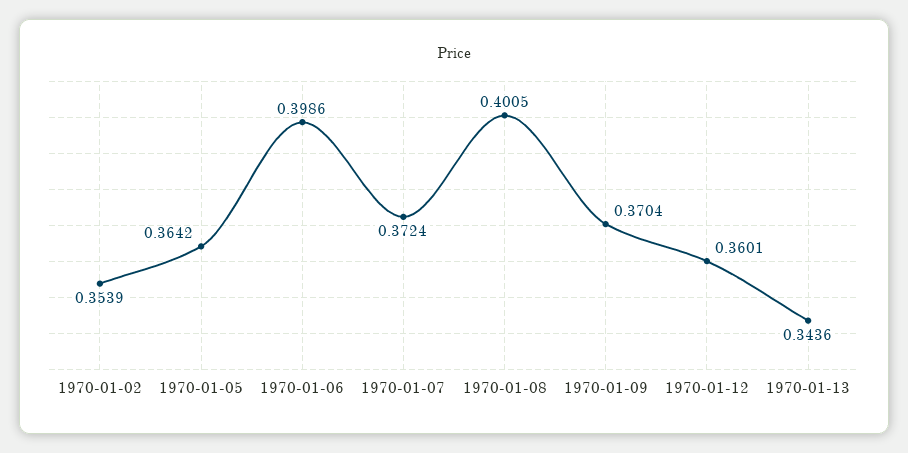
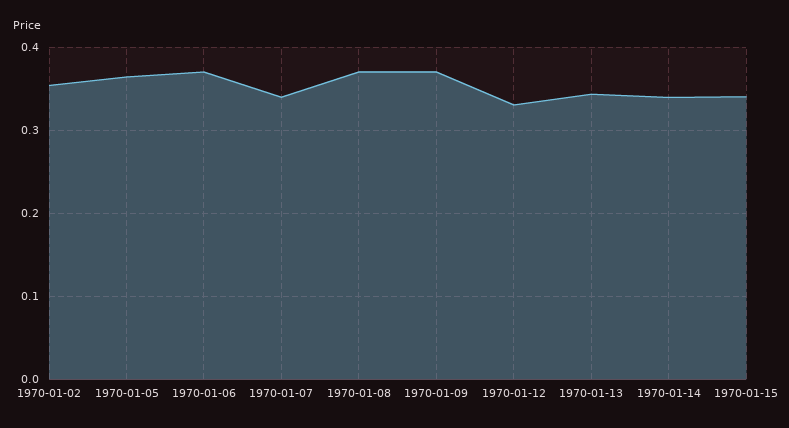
1970-01-06: 0.3986 -> 0.37
1970-01-07: 0.3724 -> 0.34
1970-01-08: 0.4005 -> 0.37
1970-01-12: 0.3601 -> 0.33
1970-01-14: none -> 0.34
1970-01-15: none -> 0.34

